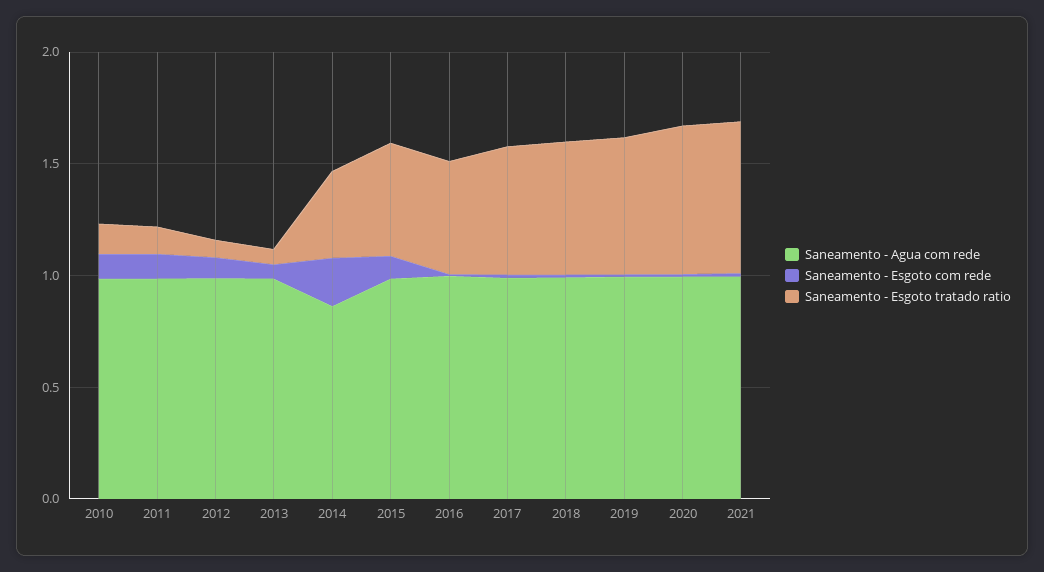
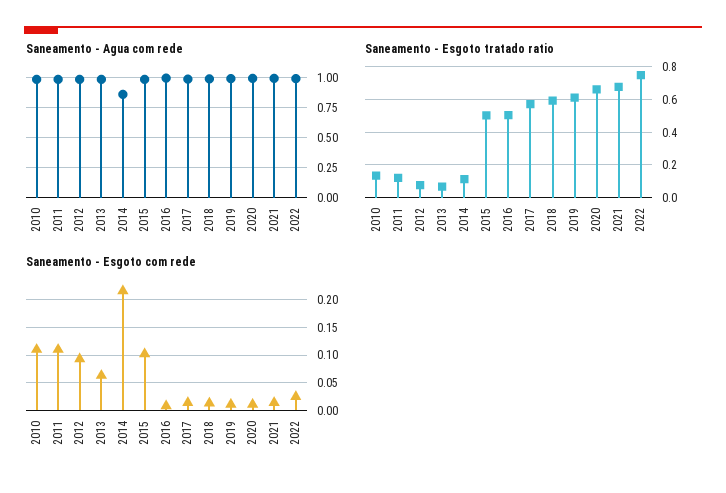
Saneamento - Esgoto tratado ratio, 2014: 0.4 -> 0.1
Saneamento - Agua com rede, 2022: none -> 1
Saneamento - Esgoto tratado ratio, 2022: none -> 0.75
Saneamento - Esgoto com rede, 2022: none -> 0.025

